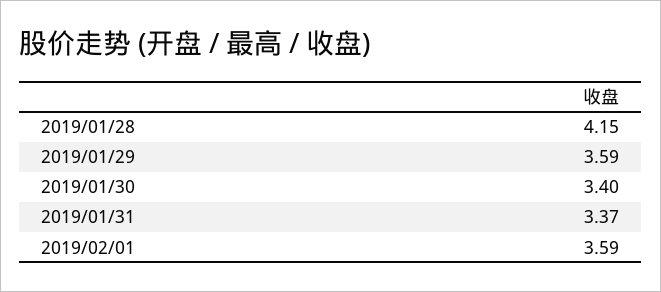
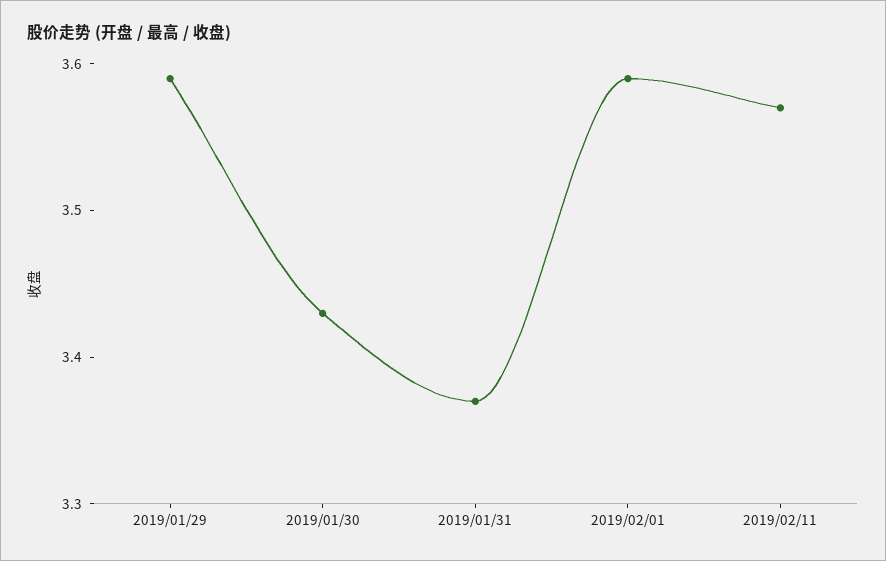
2019/01/28: 4.15 -> none
2019/01/30: 3.4 -> 3.43
2019/02/11: none -> 3.57

